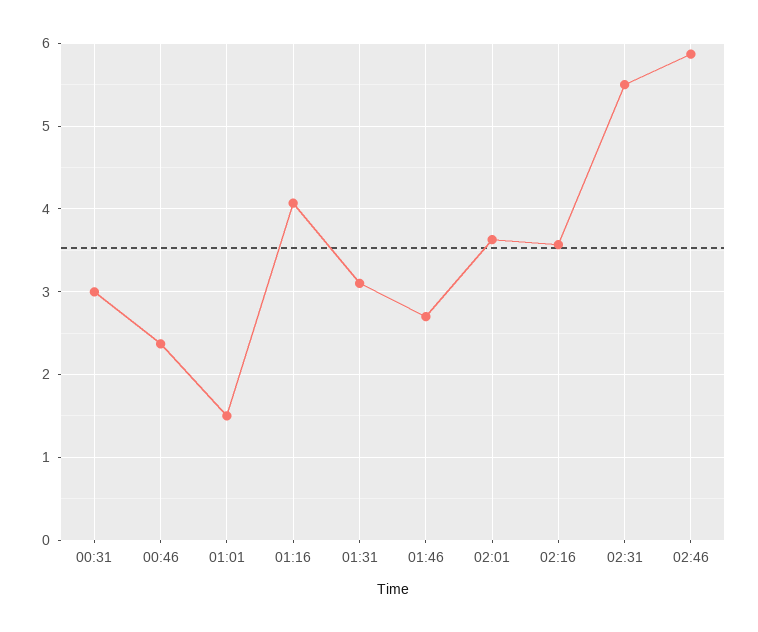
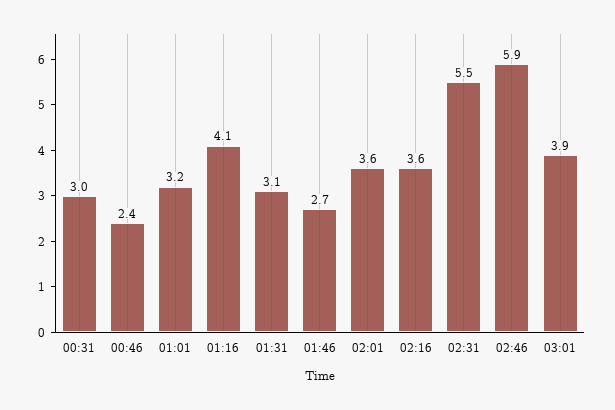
01:01: 1.5 -> 3.2
03:01: none -> 3.9

